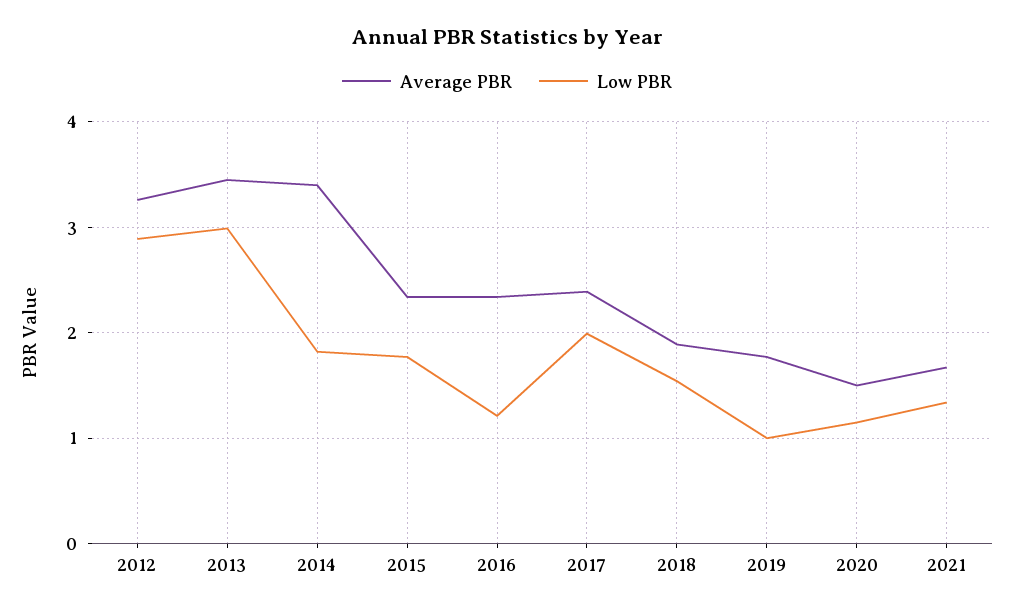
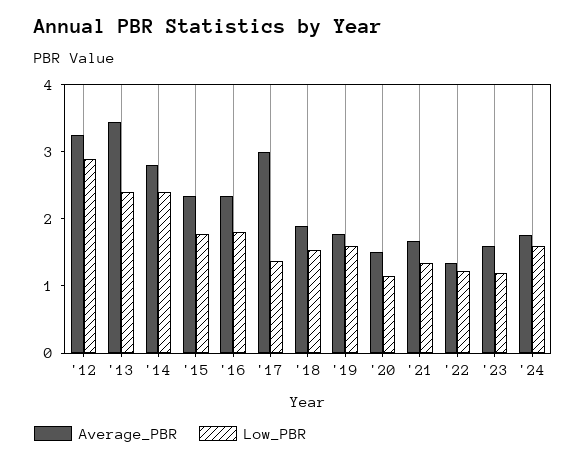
Low PBR, 2013: 3 -> 2.4
Average PBR, 2014: 3.4 -> 2.8
Low PBR, 2014: 1.8 -> 2.4
Low PBR, 2016: 1.2 -> 1.8
Average PBR, 2017: 2.4 -> 3
Low PBR, 2017: 2 -> 1.4
Low PBR, 2019: 1 -> 1.6
Average PBR, '22: none -> 1.4
Low PBR, '22: none -> 1.2
Average PBR, '23: none -> 1.6
Low PBR, '23: none -> 1.2
Average PBR, '24: none -> 1.8
Low PBR, '24: none -> 1.6

